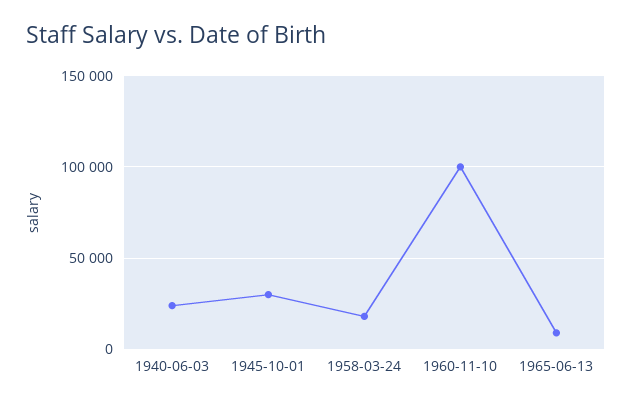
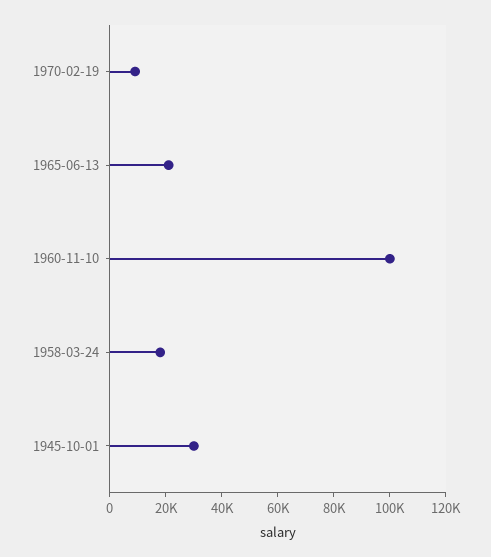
1940-06-03: 25000 -> none
1965-06-13: 10000 -> 20000
1970-02-19: none -> 10000

